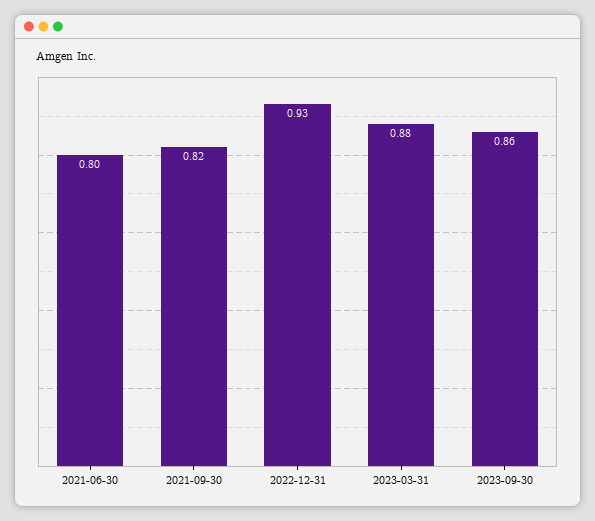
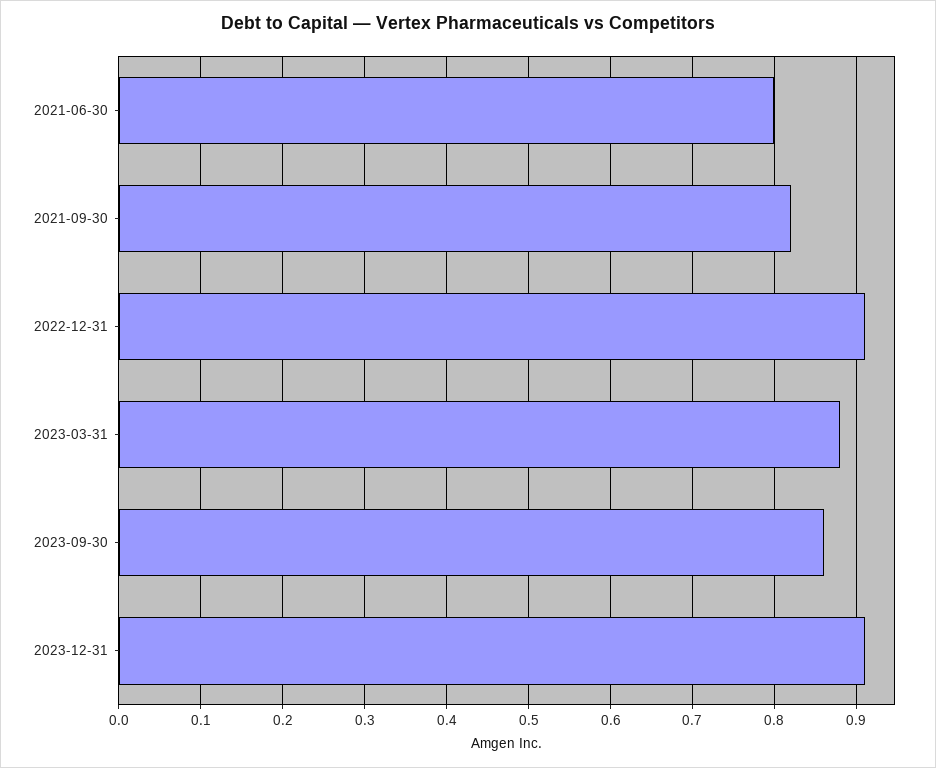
2022-12-31: 0.93 -> 0.91
2023-12-31: none -> 0.91

